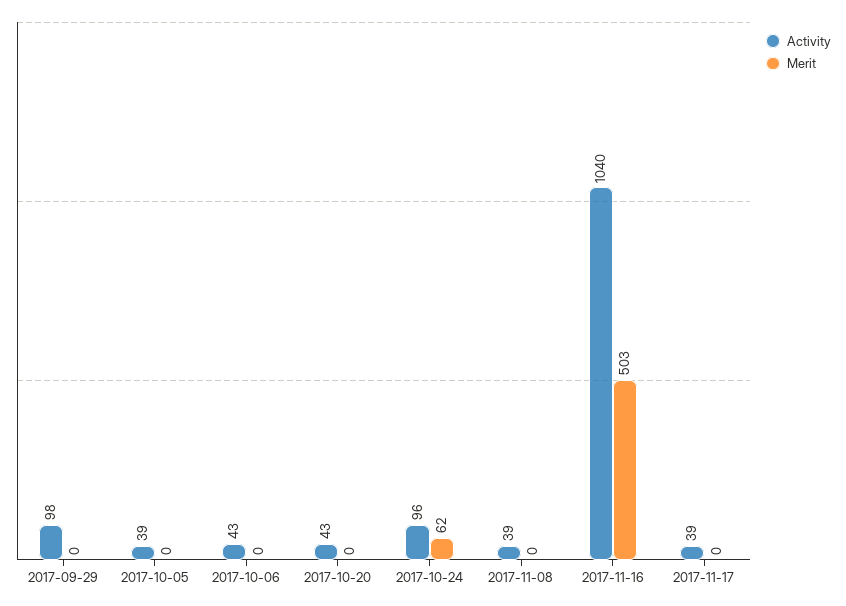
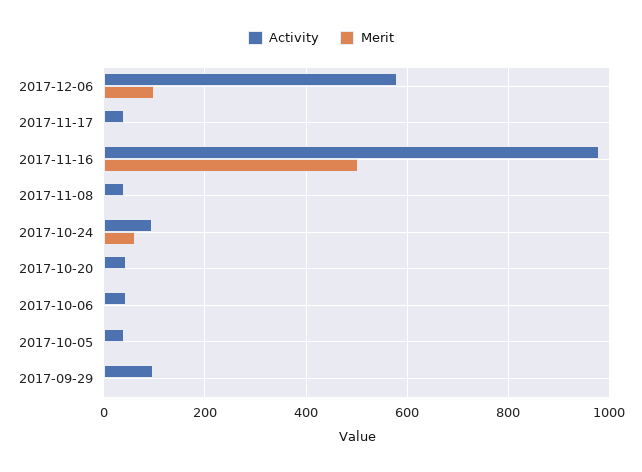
Activity, 2017-11-16: 1040 -> 980
Activity, 2017-12-06: none -> 580
Merit, 2017-12-06: none -> 100

